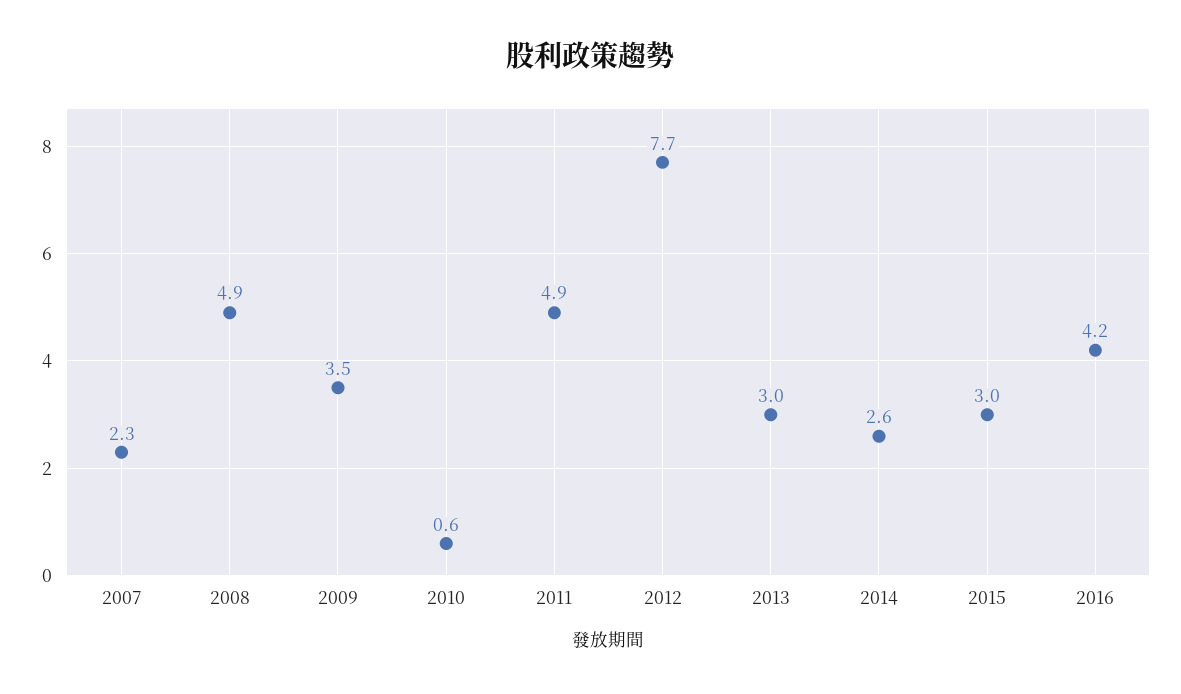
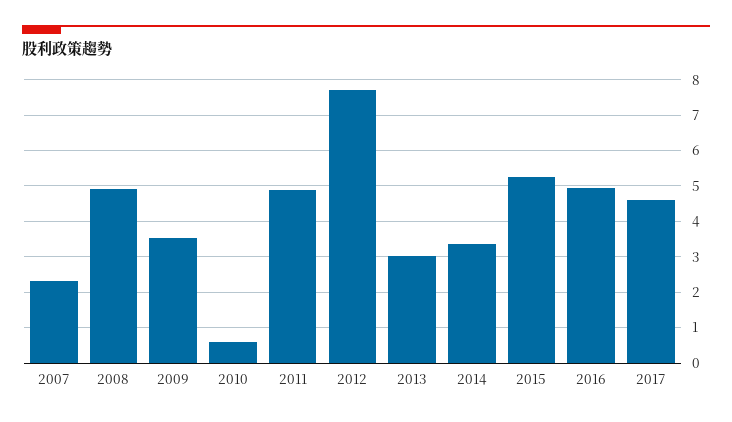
2014: 2.6 -> 3.4
2015: 3 -> 5.2
2016: 4.2 -> 5
2017: none -> 4.6

